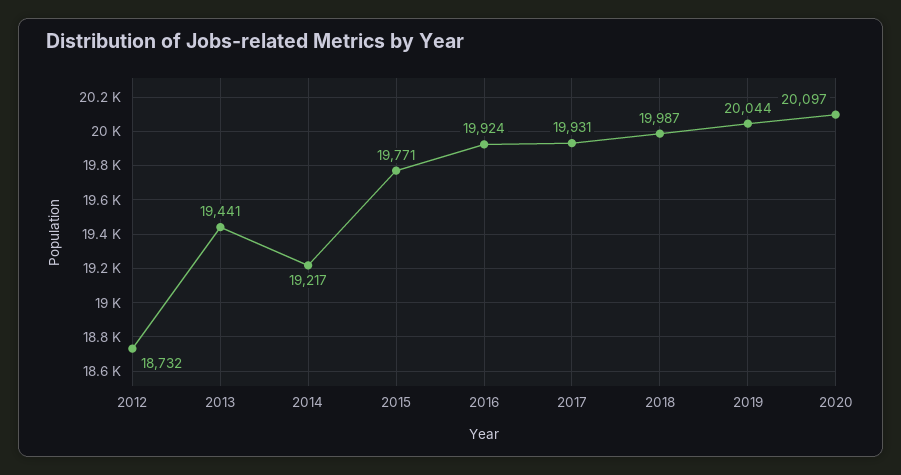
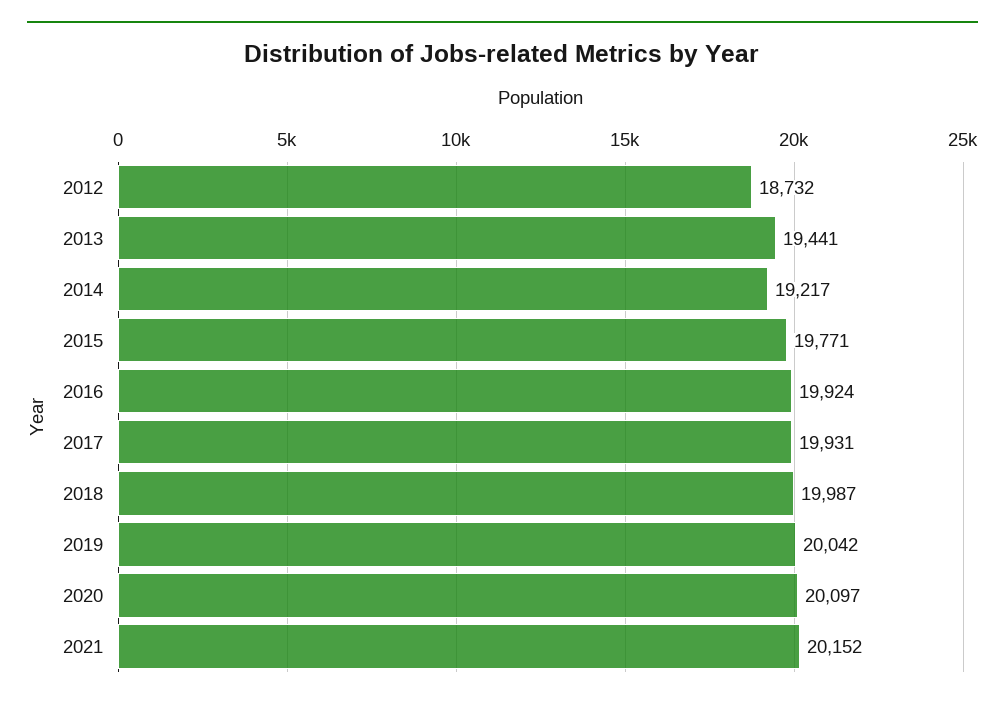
2019: 20044 -> 20042
2021: none -> 20152

